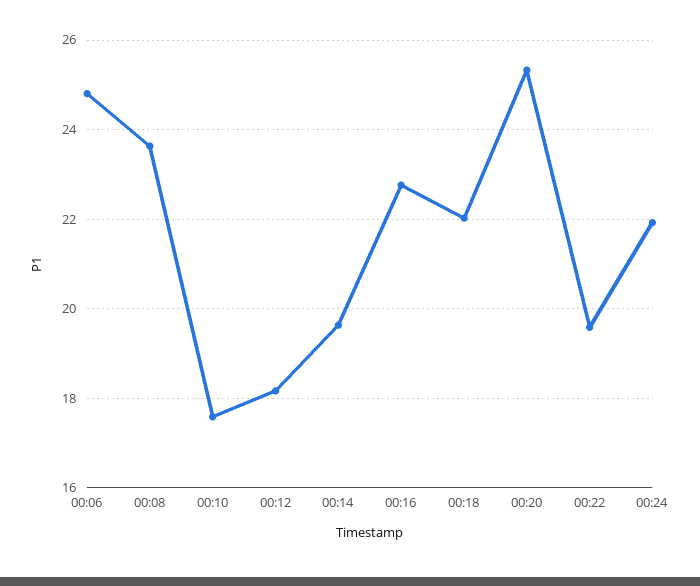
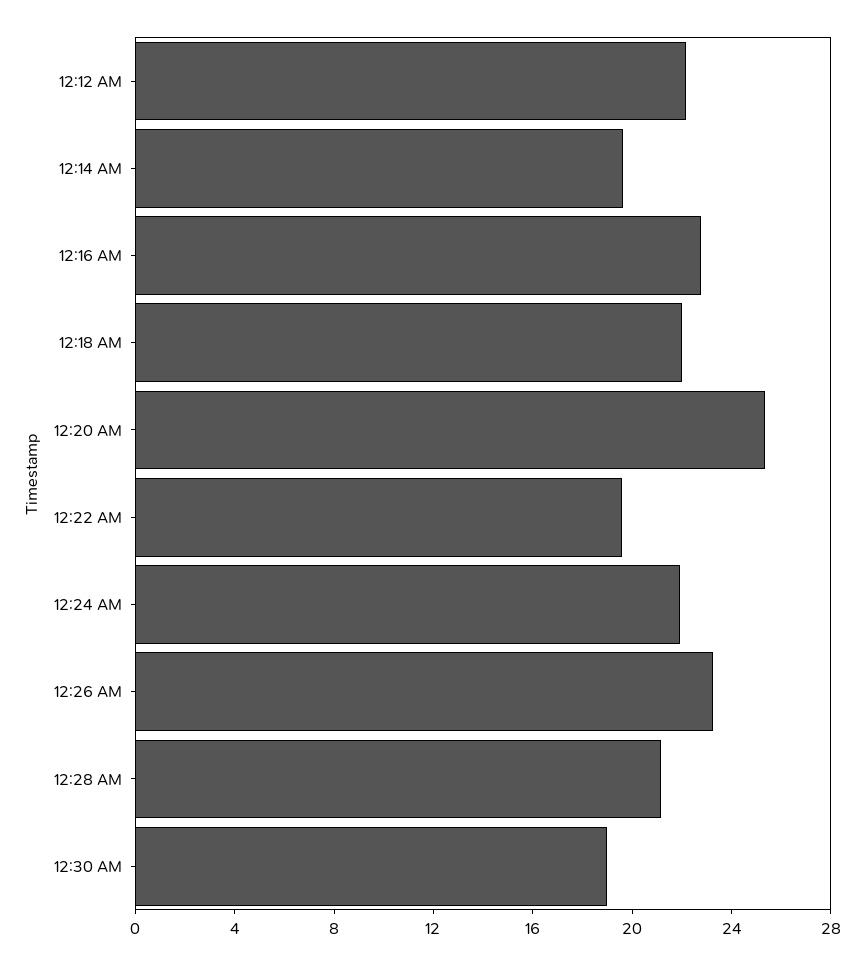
00:06: 24.8 -> none
00:08: 23.6 -> none
00:10: 17.6 -> none
00:12: 18.2 -> 22
12:26 AM: none -> 23
12:28 AM: none -> 21
12:30 AM: none -> 19

